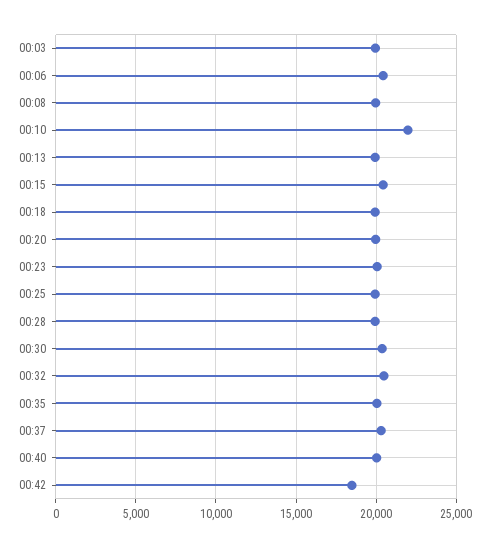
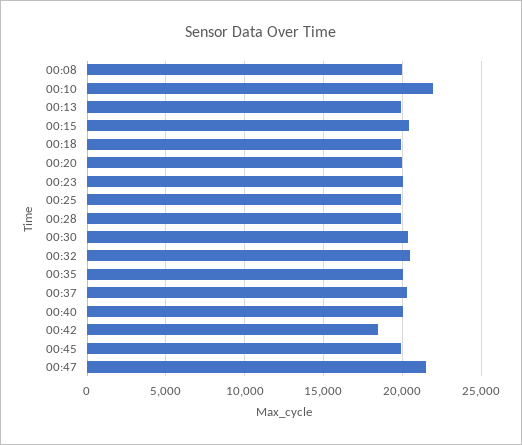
00:03: 20000 -> none
00:06: 20500 -> none
00:45: none -> 20000
00:47: none -> 21500

